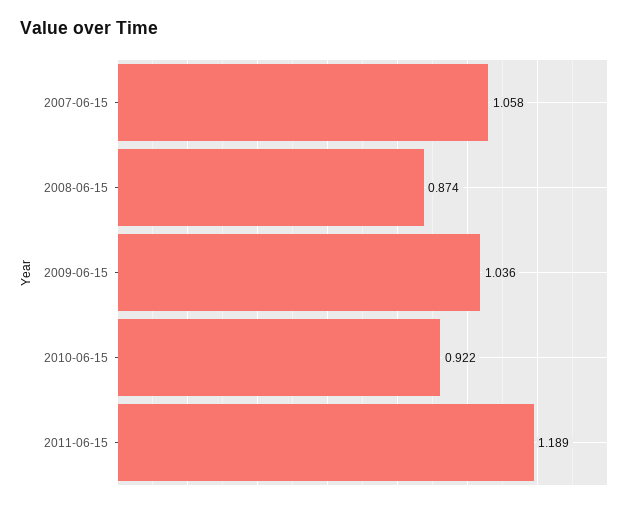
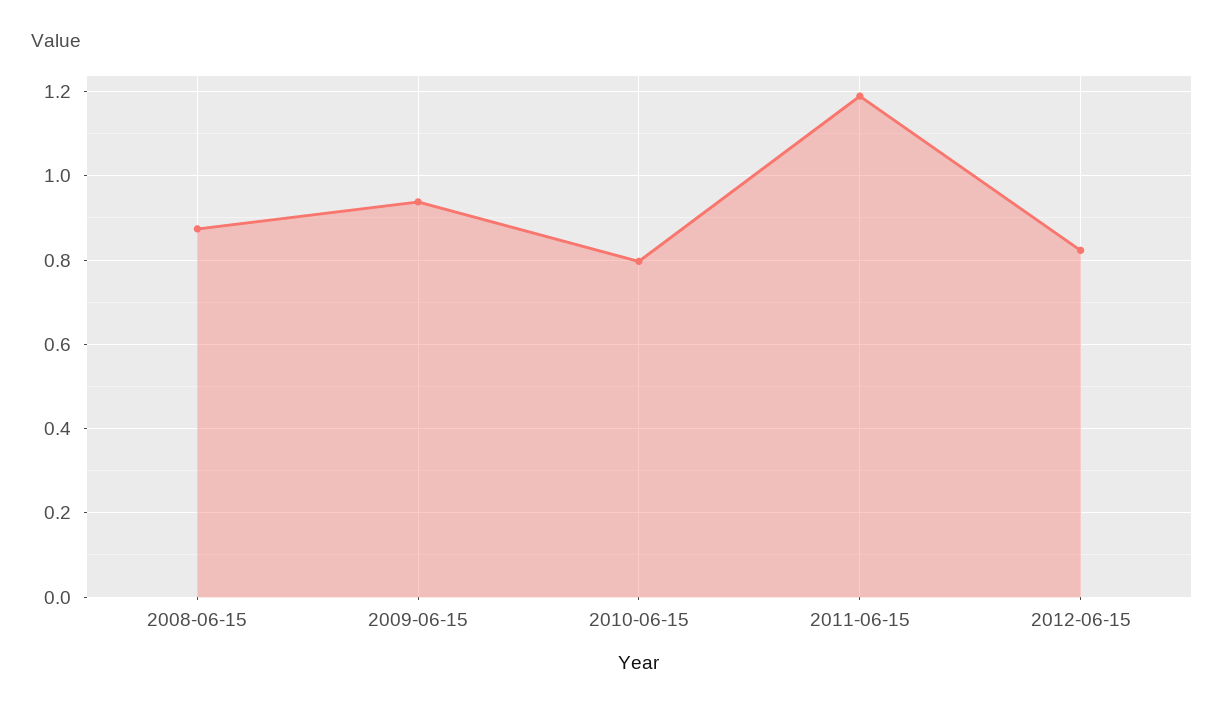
2007-06-15: 1.058 -> none
2009-06-15: 1.036 -> 0.94
2010-06-15: 0.922 -> 0.8
2012-06-15: none -> 0.82

